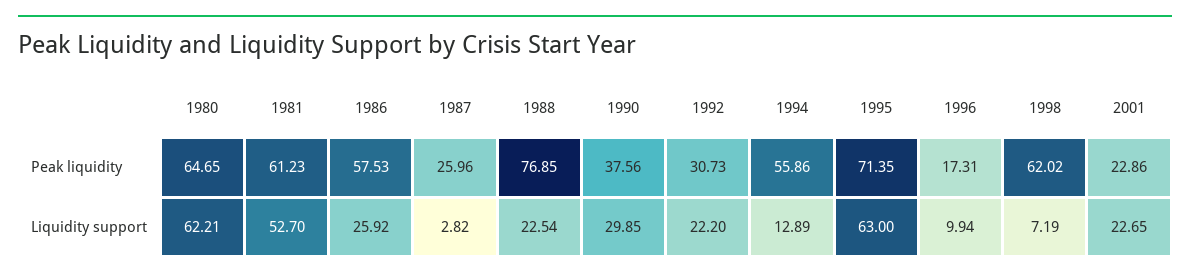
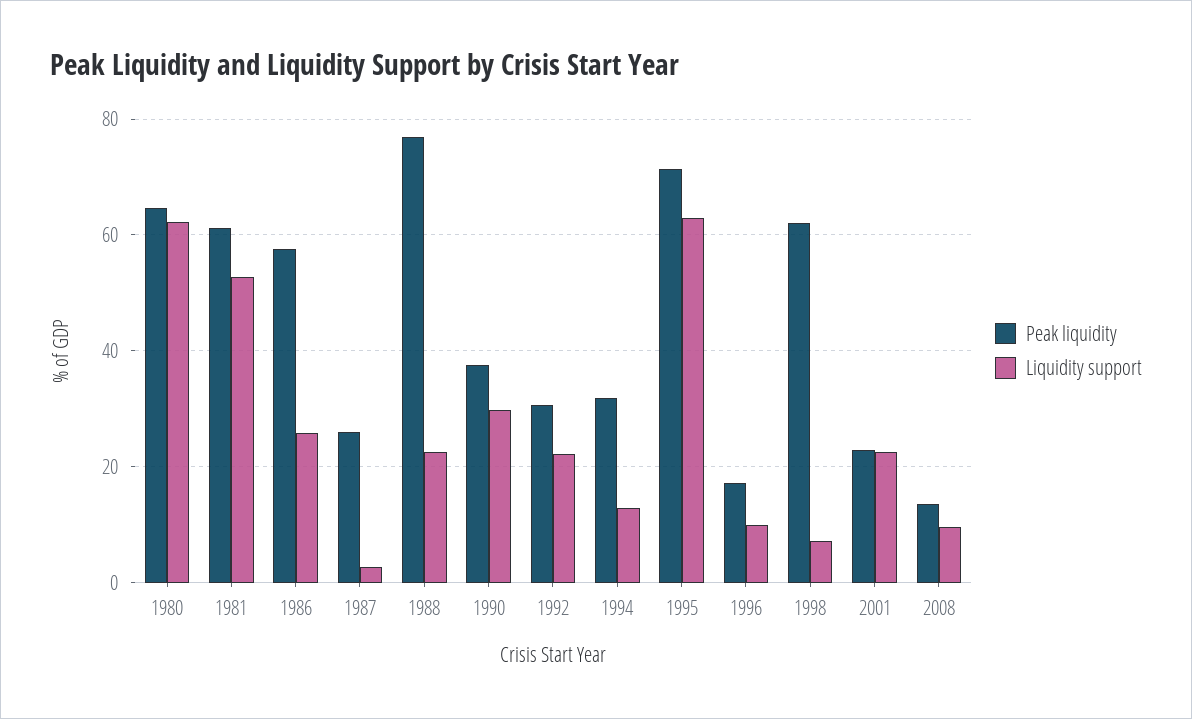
Peak liquidity, 1994: 55.86 -> 32
Peak liquidity, 2008: none -> 14
Liquidity support, 2008: none -> 10

